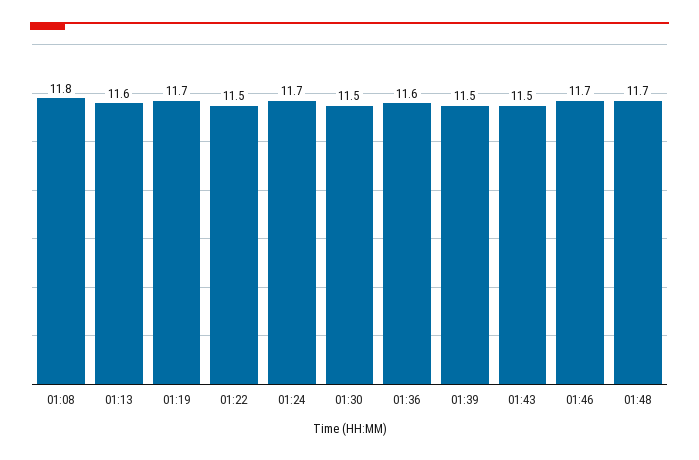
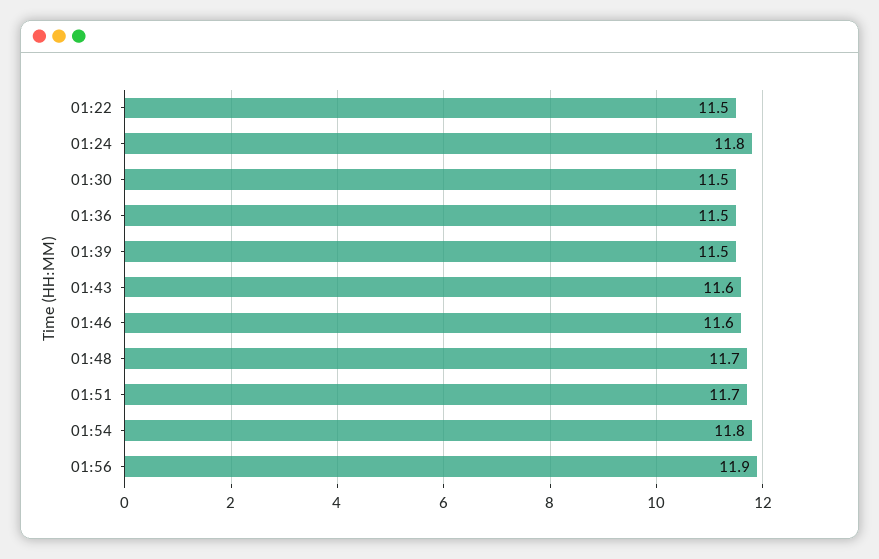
01:08: 11.8 -> none
01:13: 11.6 -> none
01:19: 11.7 -> none
01:24: 11.7 -> 11.8
01:36: 11.6 -> 11.5
01:43: 11.5 -> 11.6
01:46: 11.7 -> 11.6
01:51: none -> 11.7
01:54: none -> 11.8
01:56: none -> 11.9

